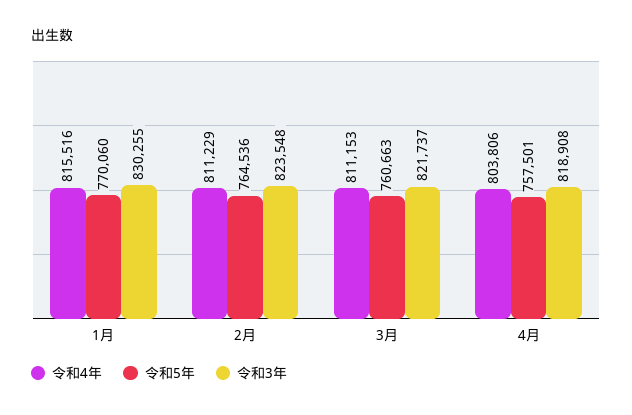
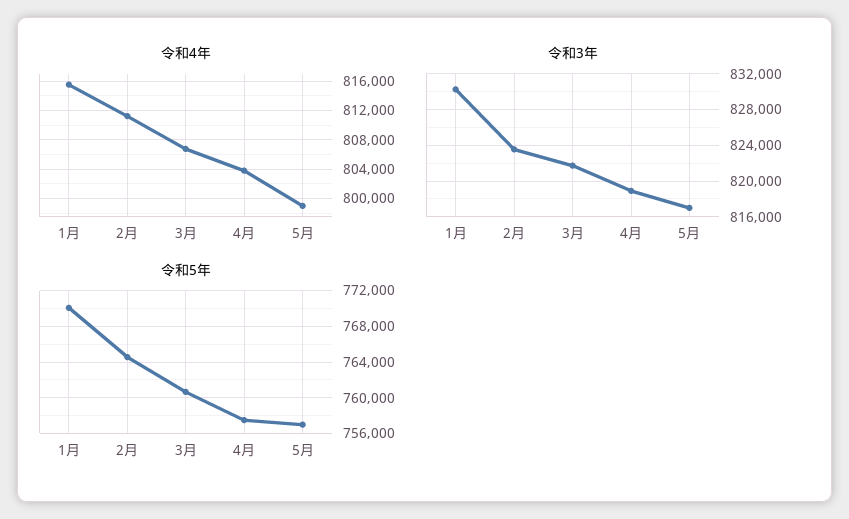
令和4年, 3月: 811153 -> 807000
令和4年, 5月: none -> 799000
令和3年, 5月: none -> 817000
令和5年, 5月: none -> 757000

